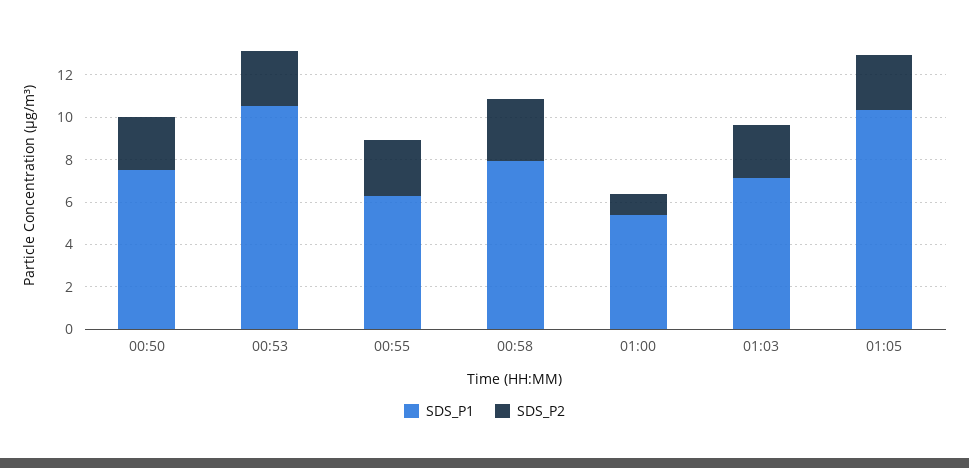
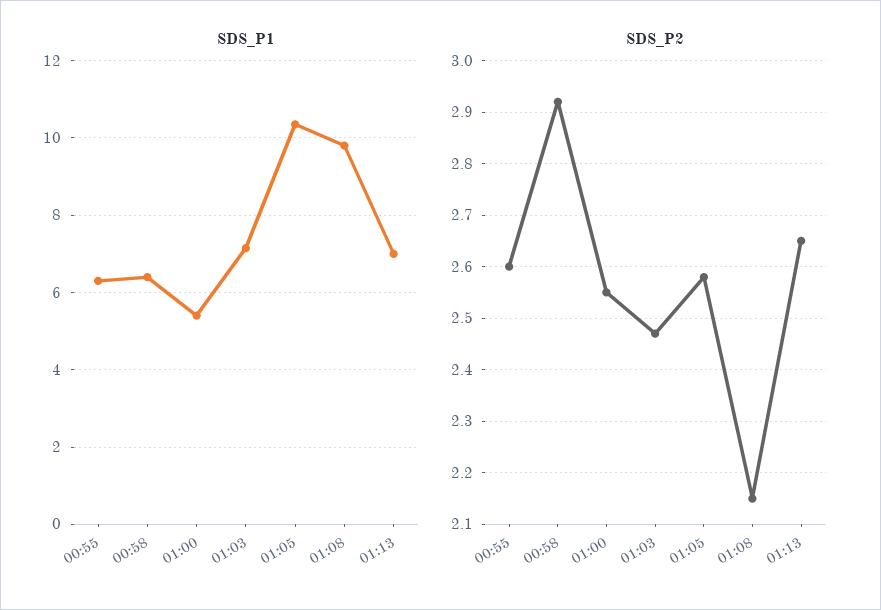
SDS_P1, 00:50: 7.5 -> none
SDS_P2, 00:50: 2.5 -> none
SDS_P1, 00:53: 10.5 -> none
SDS_P2, 00:53: 2.5 -> none
SDS_P1, 00:58: 8 -> 6.4
SDS_P2, 01:00: 1 -> 2.55
SDS_P1, 01:08: none -> 9.8
SDS_P1, 01:13: none -> 7
SDS_P2, 01:08: none -> 2.15
SDS_P2, 01:13: none -> 2.65

